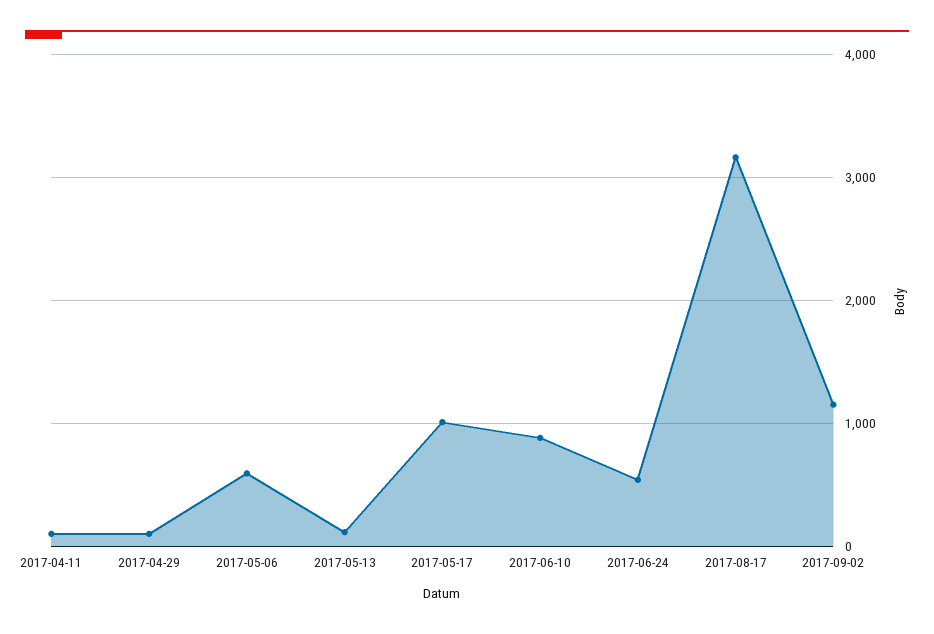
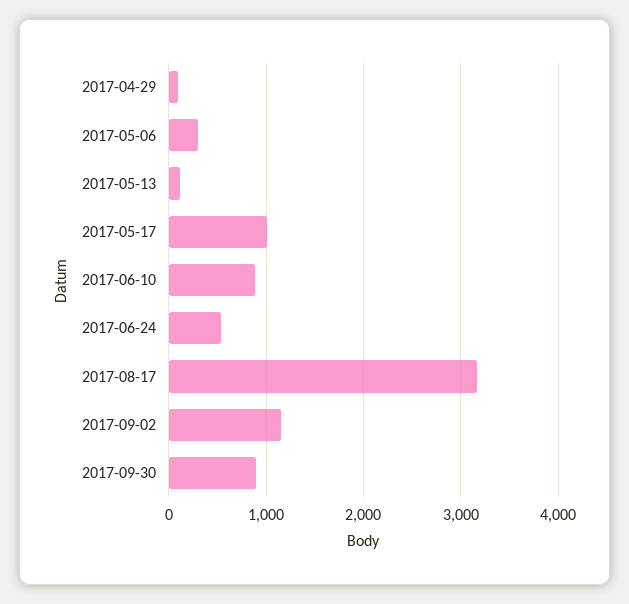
2017-04-11: 100 -> none
2017-05-06: 600 -> 300
2017-09-30: none -> 900

